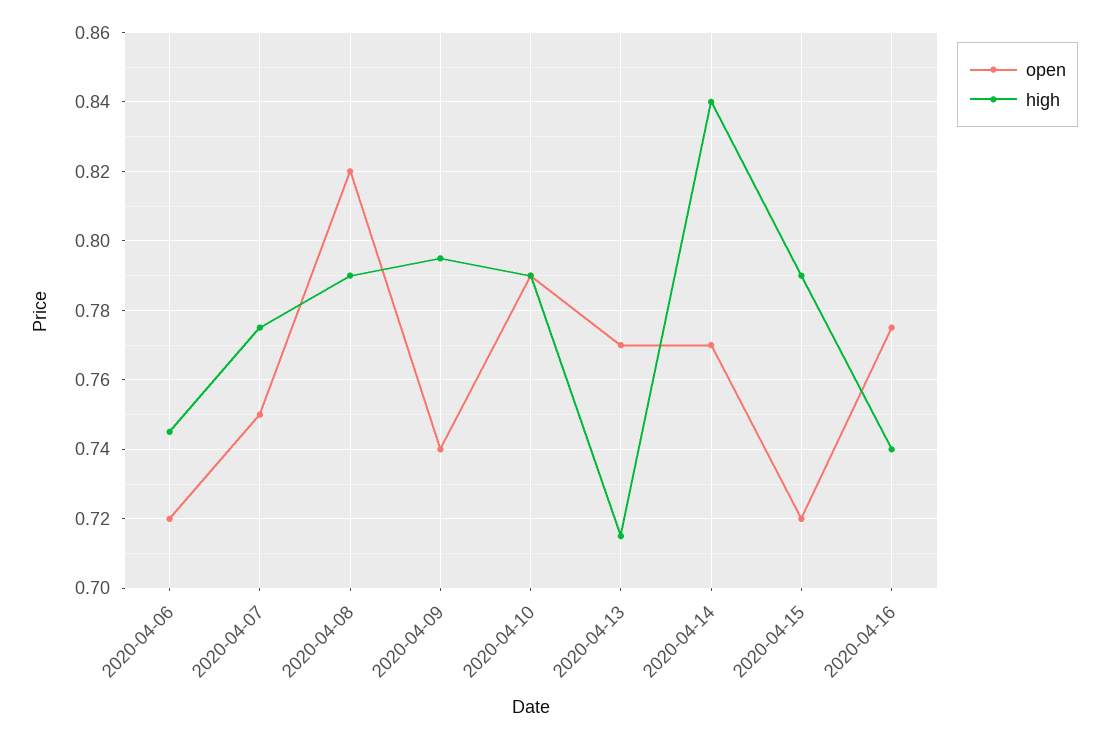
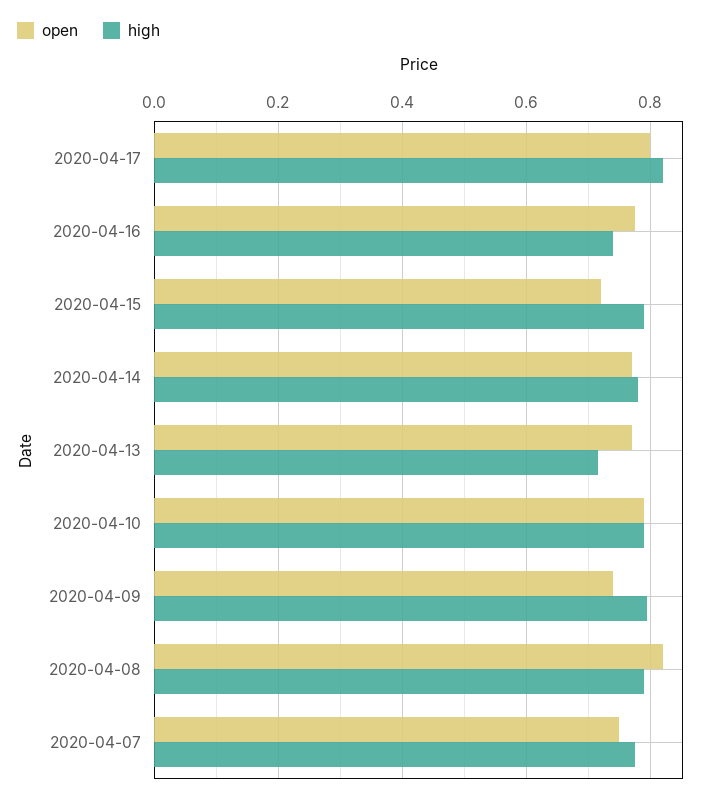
open, 2020-04-06: 0.72 -> none
high, 2020-04-06: 0.745 -> none
high, 2020-04-14: 0.84 -> 0.78
open, 2020-04-17: none -> 0.8
high, 2020-04-17: none -> 0.82

